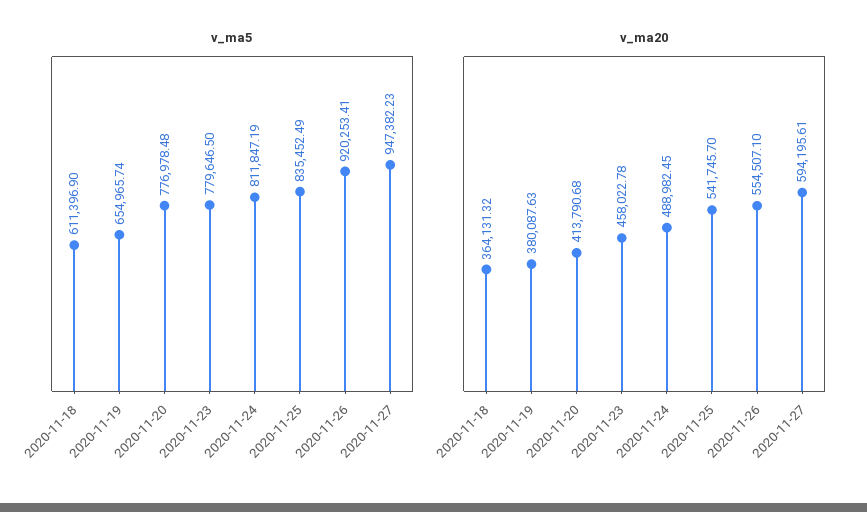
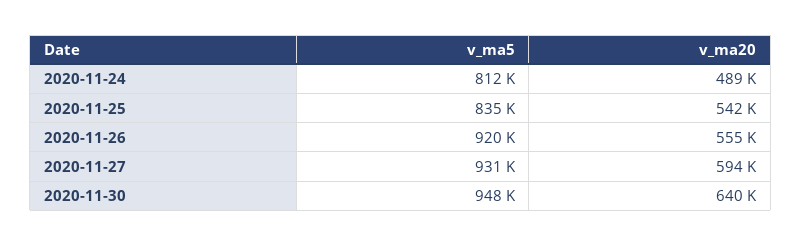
v_ma5, 2020-11-18: 611396.9 -> none
v_ma5, 2020-11-19: 654965.74 -> none
v_ma5, 2020-11-20: 776978.48 -> none
v_ma5, 2020-11-23: 779646.5 -> none
v_ma5, 2020-11-27: 947382.23 -> 931000
v_ma20, 2020-11-18: 364131.32 -> none
v_ma20, 2020-11-19: 380087.63 -> none
v_ma20, 2020-11-20: 413790.68 -> none
v_ma20, 2020-11-23: 458022.78 -> none
v_ma5, 2020-11-30: none -> 948000
v_ma20, 2020-11-30: none -> 640000

